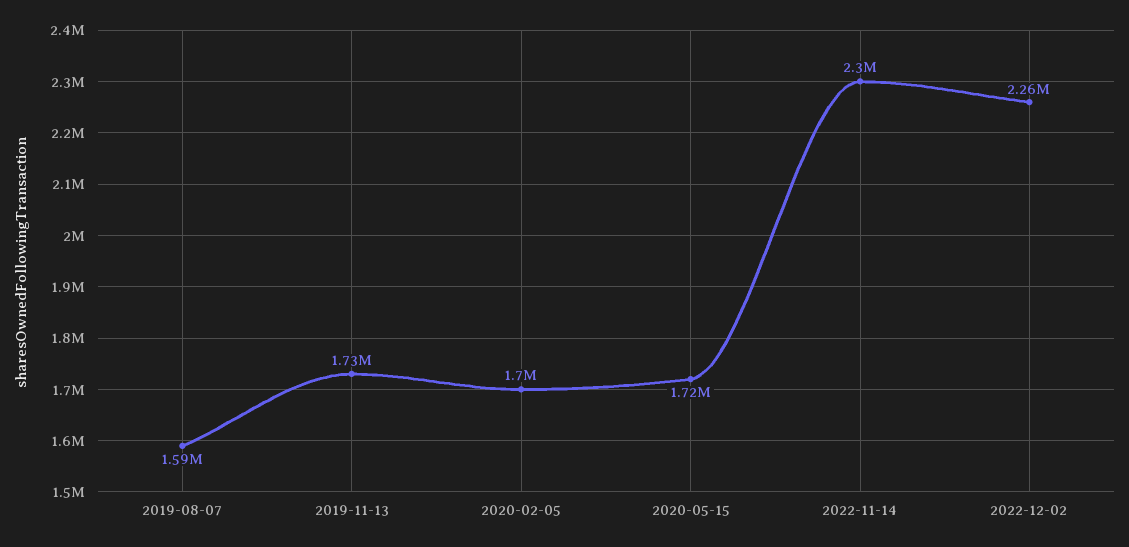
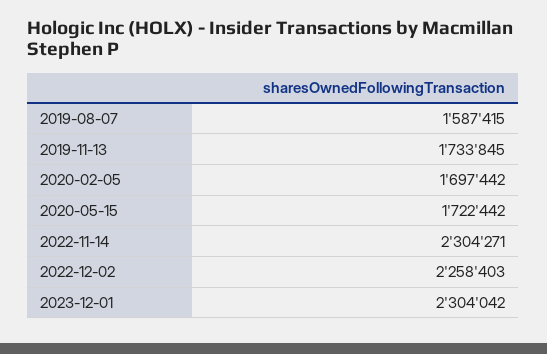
2023-12-01: none -> 2304042

